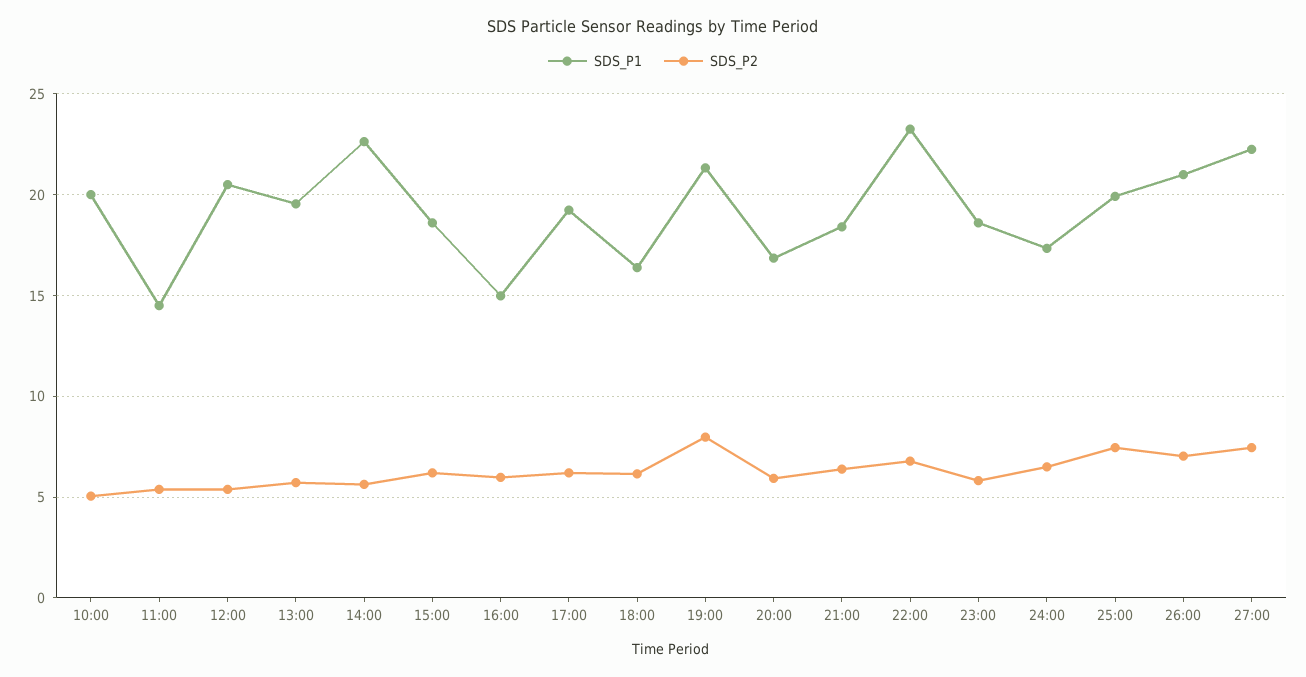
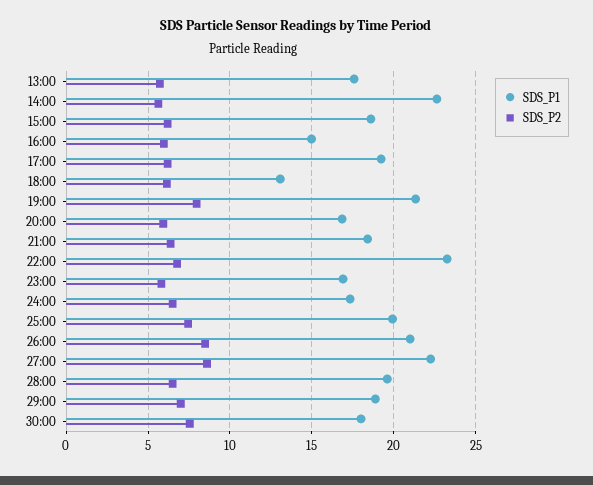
SDS_P1, 10:00: 20 -> none
SDS_P2, 10:00: 5 -> none
SDS_P1, 11:00: 14.5 -> none
SDS_P2, 11:00: 5.5 -> none
SDS_P1, 12:00: 20.5 -> none
SDS_P2, 12:00: 5.5 -> none
SDS_P1, 13:00: 19.5 -> 17.5
SDS_P1, 18:00: 16.5 -> 13
SDS_P1, 23:00: 18.5 -> 17
SDS_P2, 26:00: 7 -> 8.5
SDS_P2, 27:00: 7.5 -> 8.5
SDS_P1, 28:00: none -> 19.5
SDS_P2, 28:00: none -> 6.5
SDS_P1, 29:00: none -> 19
SDS_P2, 29:00: none -> 7
SDS_P1, 30:00: none -> 18
SDS_P2, 30:00: none -> 7.5

